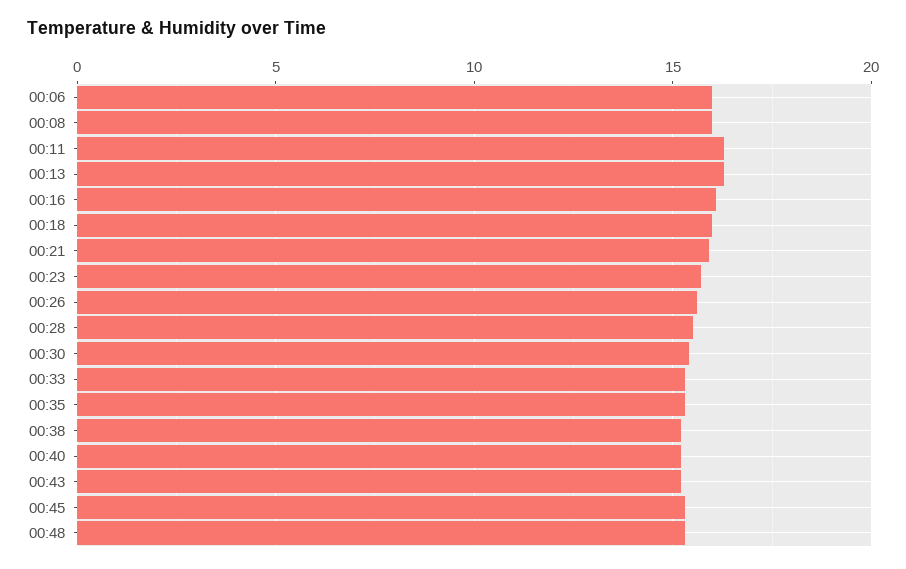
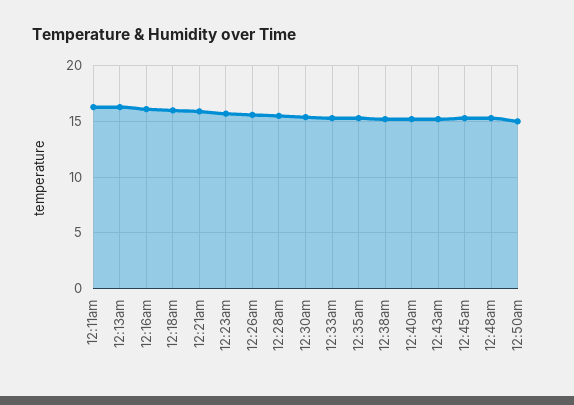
00:06: 16 -> none
00:08: 16 -> none
12:50am: none -> 15

